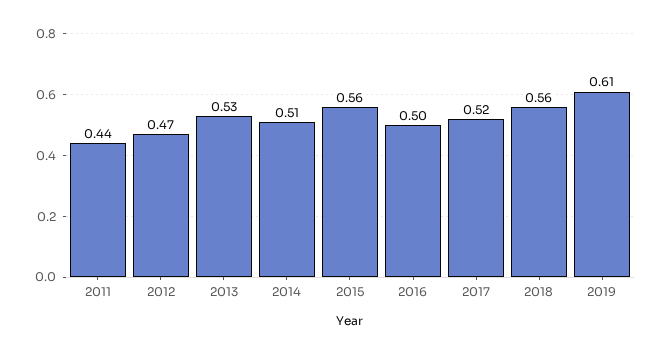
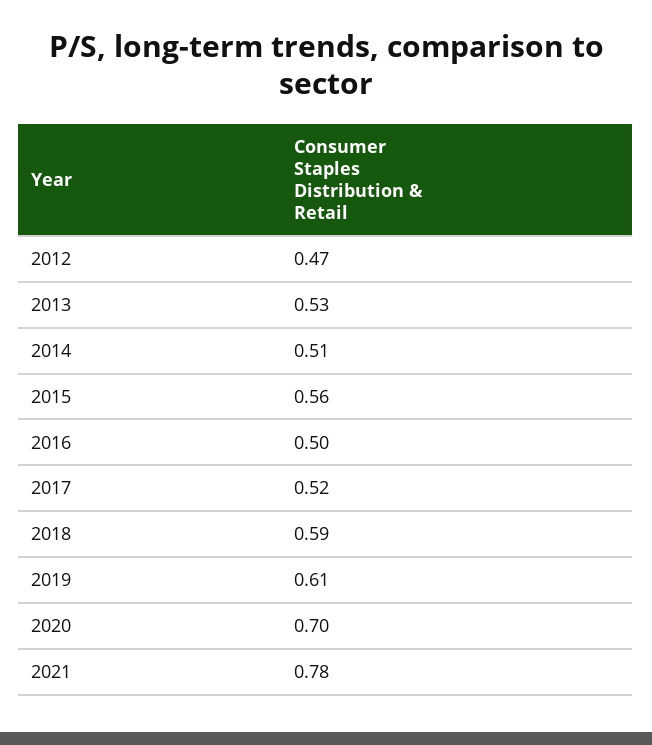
2011: 0.44 -> none
2018: 0.56 -> 0.59
2020: none -> 0.7
2021: none -> 0.78

